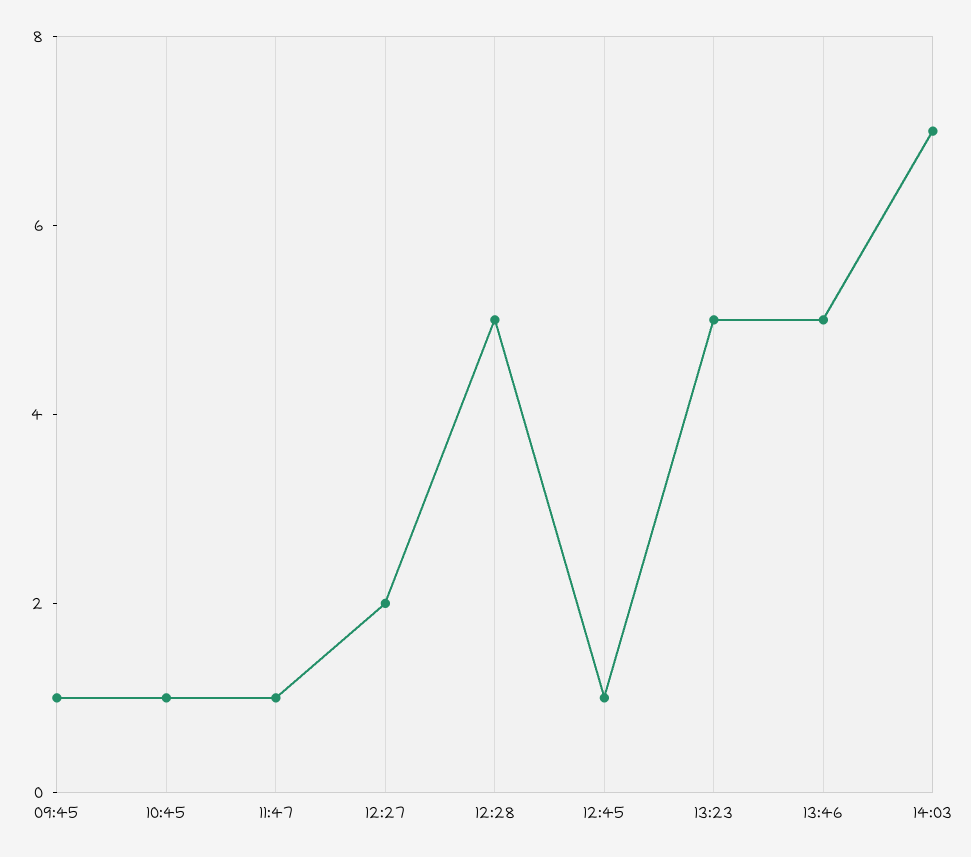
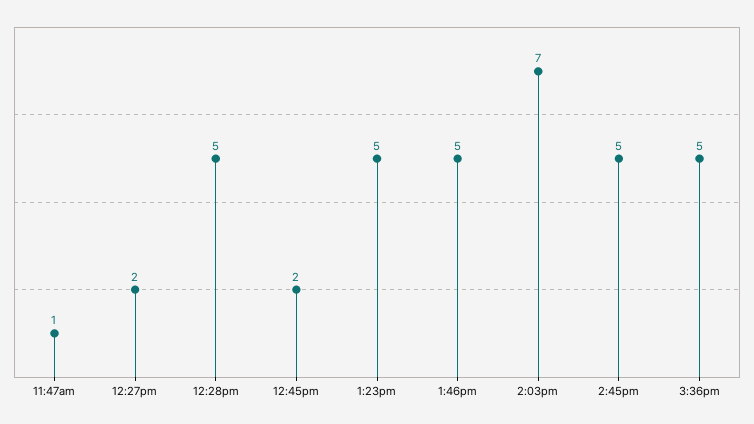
09:45: 1 -> none
10:45: 1 -> none
12:45: 1 -> 2
2:45pm: none -> 5
3:36pm: none -> 5

